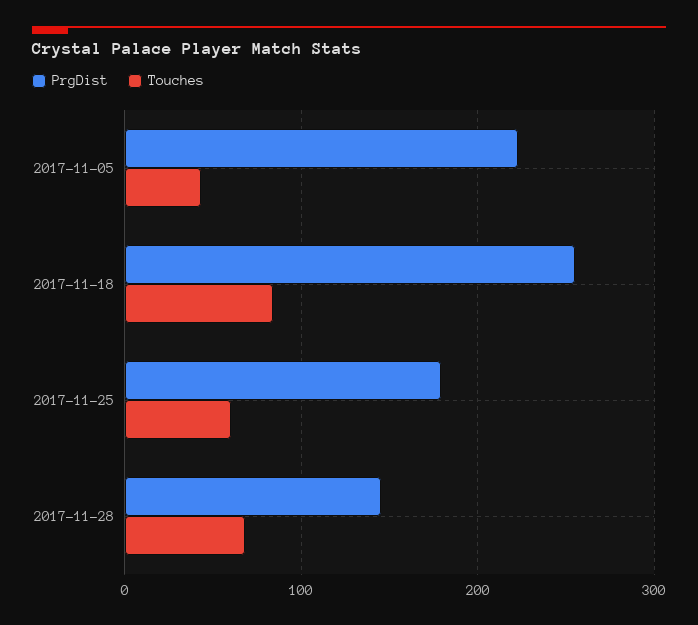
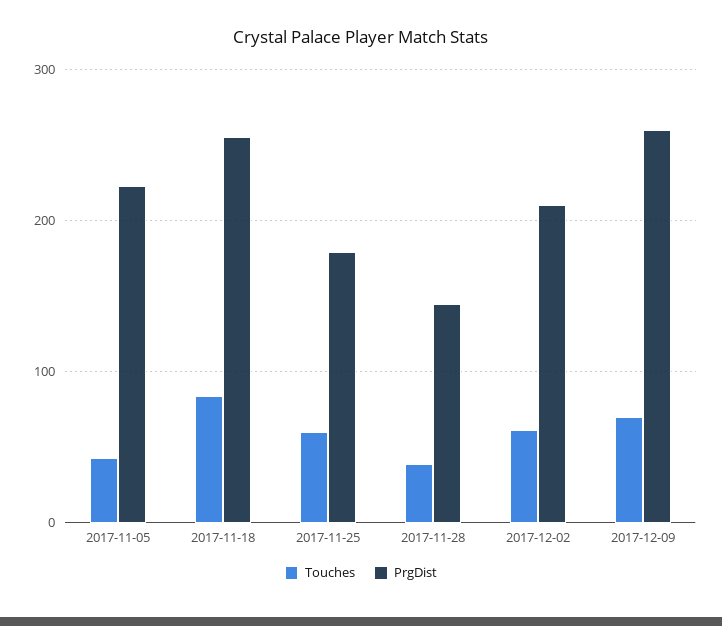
Touches, 2017-11-28: 70 -> 40
Touches, 2017-12-02: none -> 60
PrgDist, 2017-12-02: none -> 210
Touches, 2017-12-09: none -> 70
PrgDist, 2017-12-09: none -> 260

